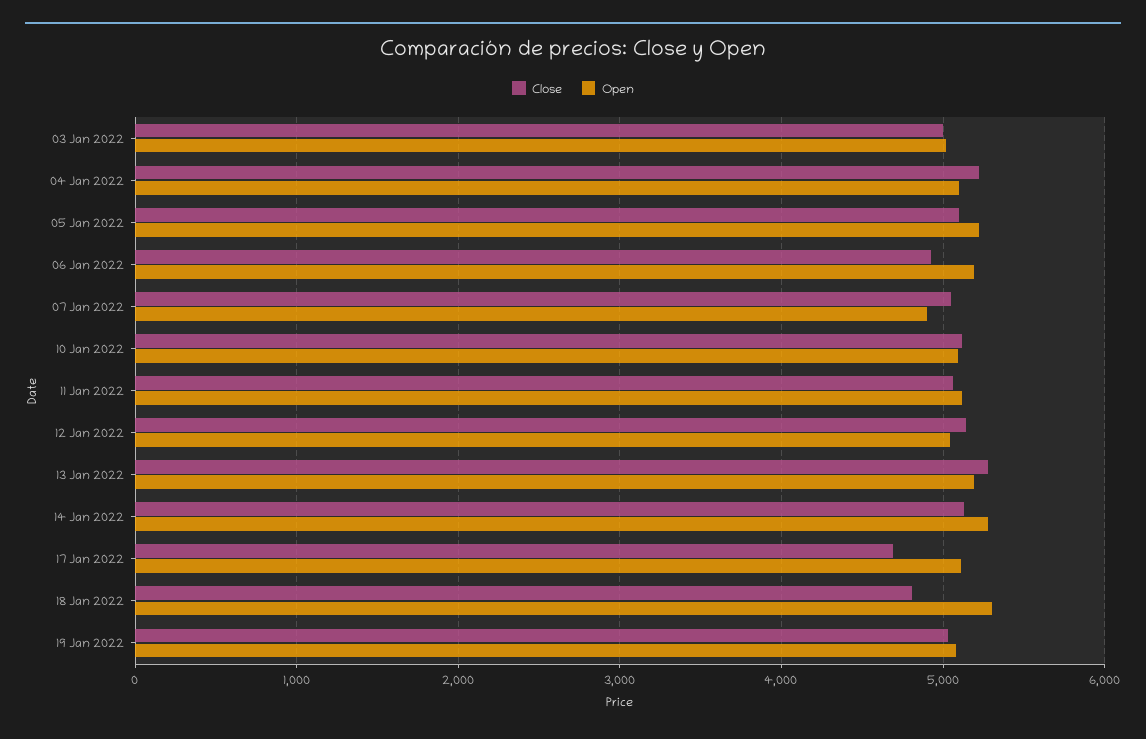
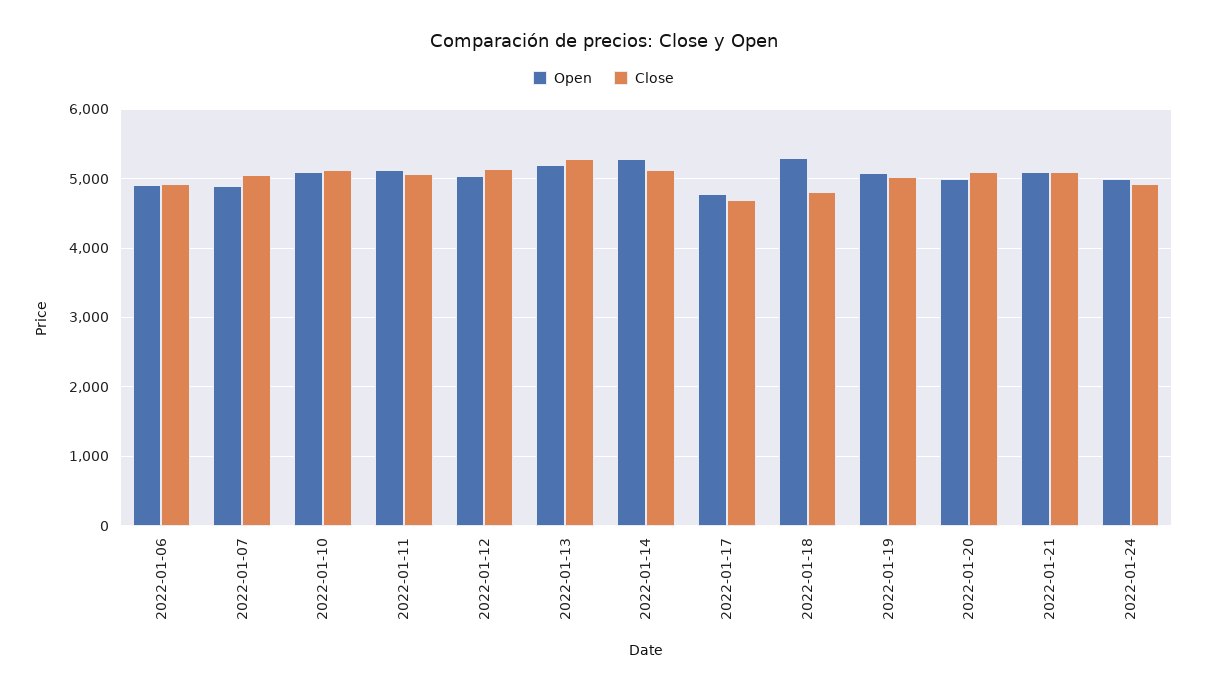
Close, 03 Jan 2022: 5000 -> none
Open, 03 Jan 2022: 5000 -> none
Close, 04 Jan 2022: 5200 -> none
Open, 04 Jan 2022: 5100 -> none
Close, 05 Jan 2022: 5100 -> none
Open, 05 Jan 2022: 5200 -> none
Open, 06 Jan 2022: 5200 -> 4900
Open, 17 Jan 2022: 5100 -> 4800
Open, 2022-01-20: none -> 5000
Close, 2022-01-20: none -> 5100
Open, 2022-01-21: none -> 5100
Close, 2022-01-21: none -> 5100
Open, 2022-01-24: none -> 5000
Close, 2022-01-24: none -> 4900

